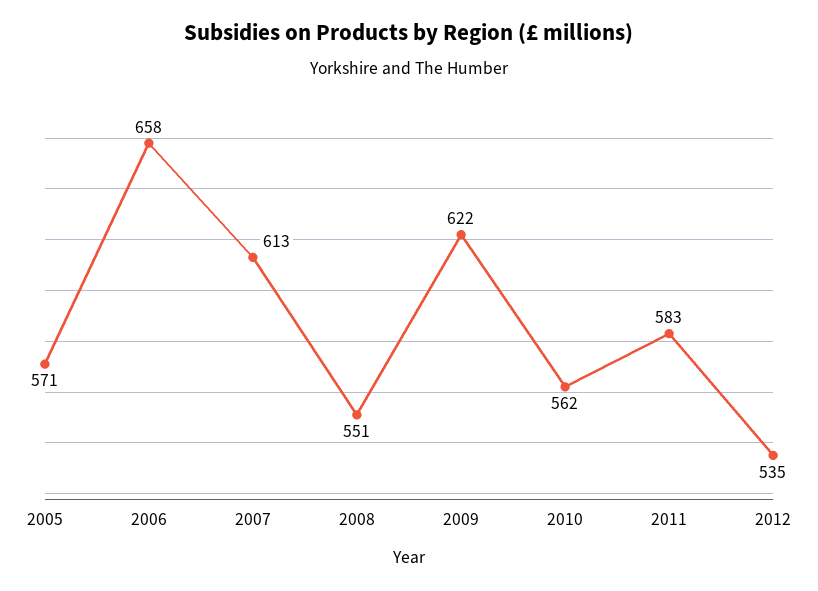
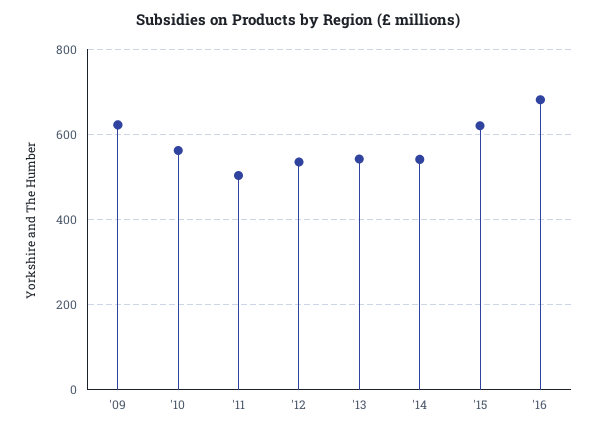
2005: 571 -> none
2006: 658 -> none
2007: 613 -> none
2008: 551 -> none
2011: 583 -> 500
'13: none -> 540
'14: none -> 540
'15: none -> 620
'16: none -> 680

